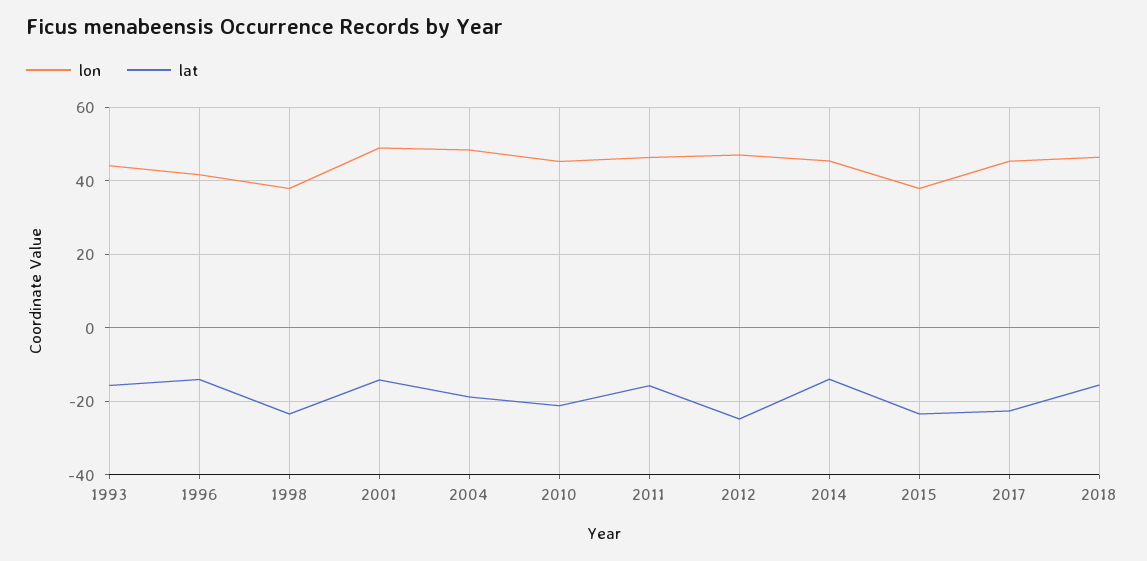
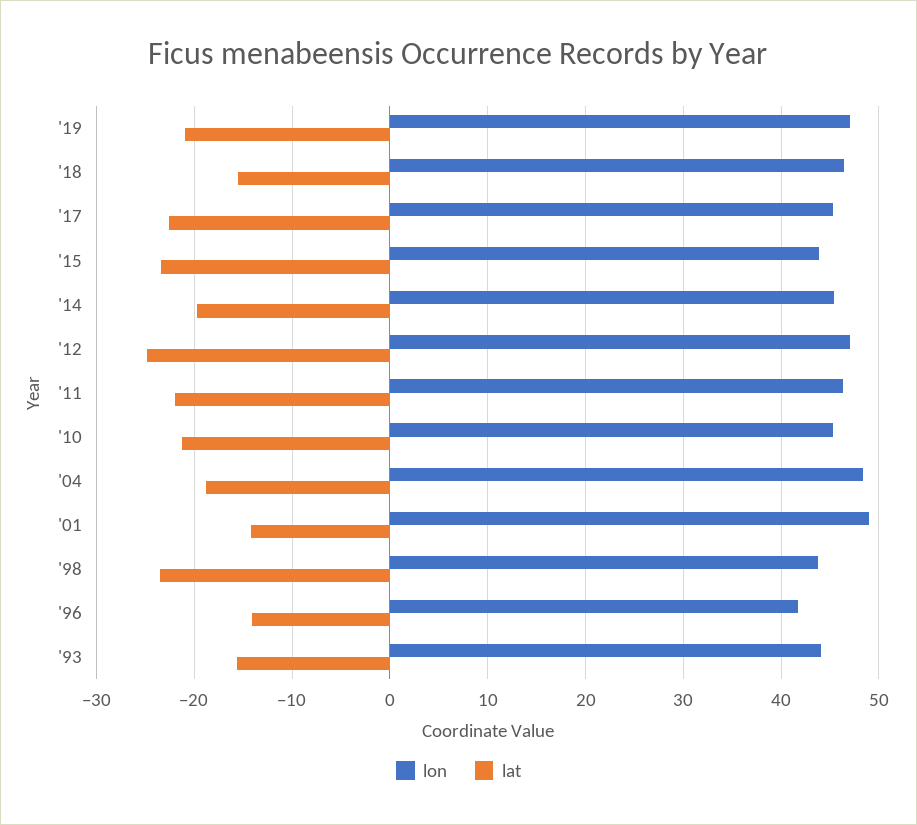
lon, 1998: 38 -> 44
lat, 2011: -16 -> -22
lat, 2014: -14 -> -20
lon, 2015: 38 -> 44
lon, '19: none -> 47
lat, '19: none -> -21

